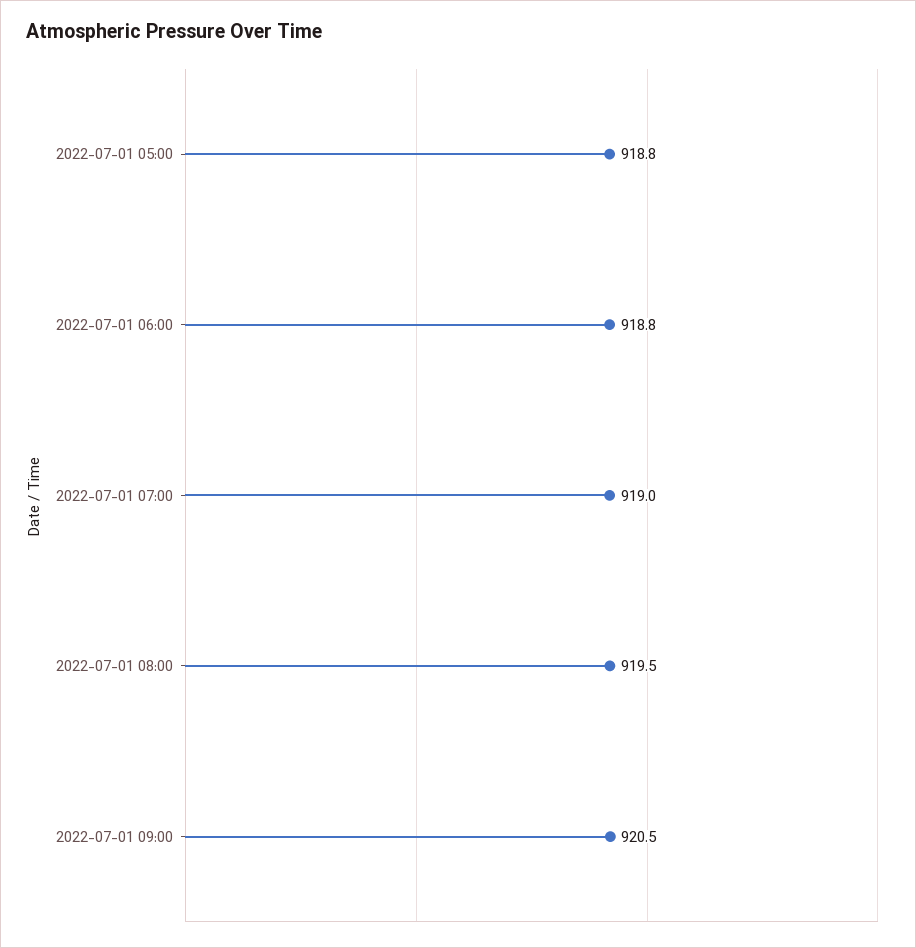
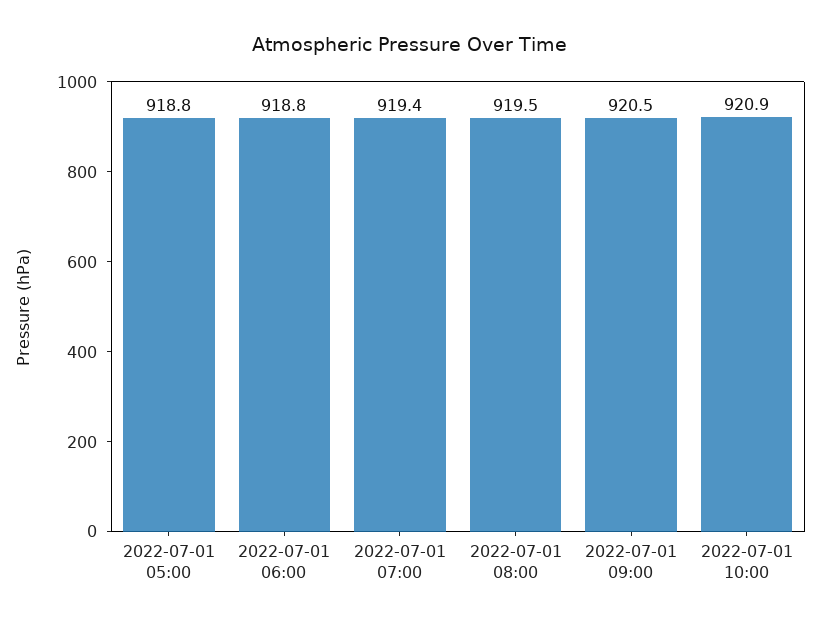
2022-07-01 07:00: 919 -> 919.4
2022-07-01 10:00: none -> 920.9

